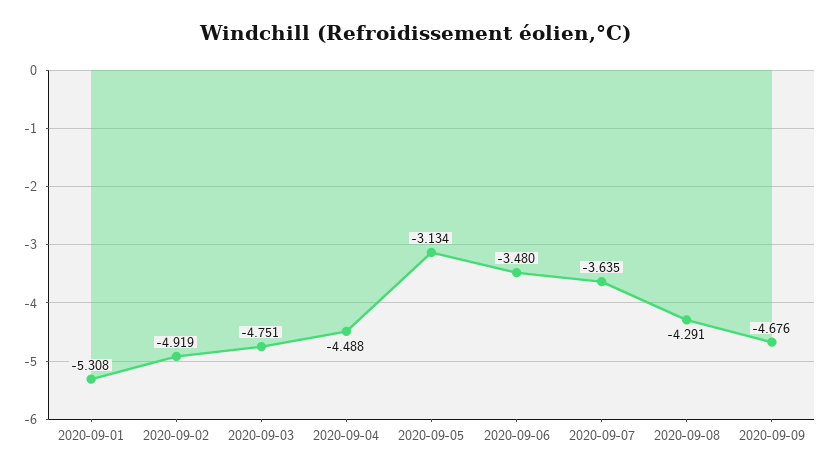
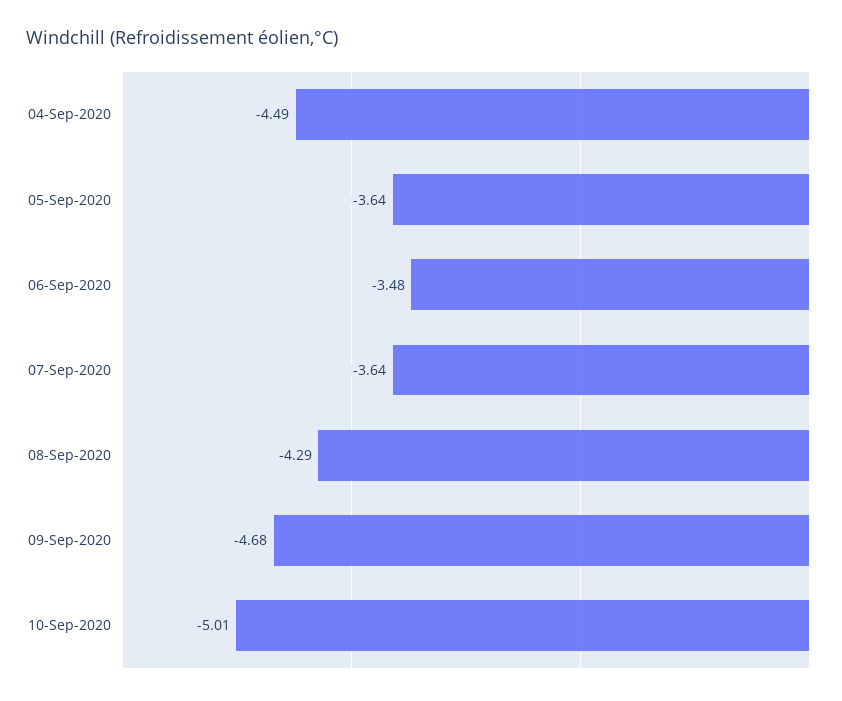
2020-09-01: -5.308 -> none
2020-09-02: -4.919 -> none
2020-09-03: -4.751 -> none
2020-09-05: -3.134 -> -3.64
10-Sep-2020: none -> -5.01

